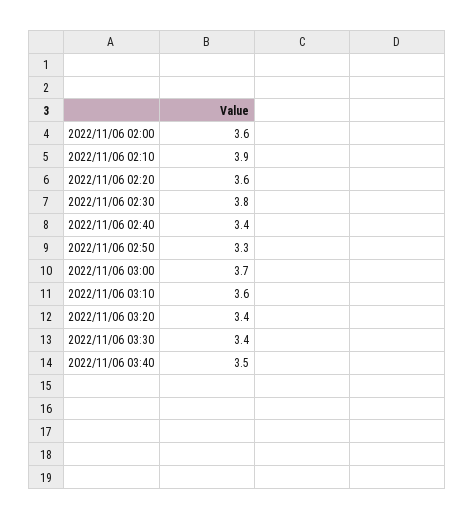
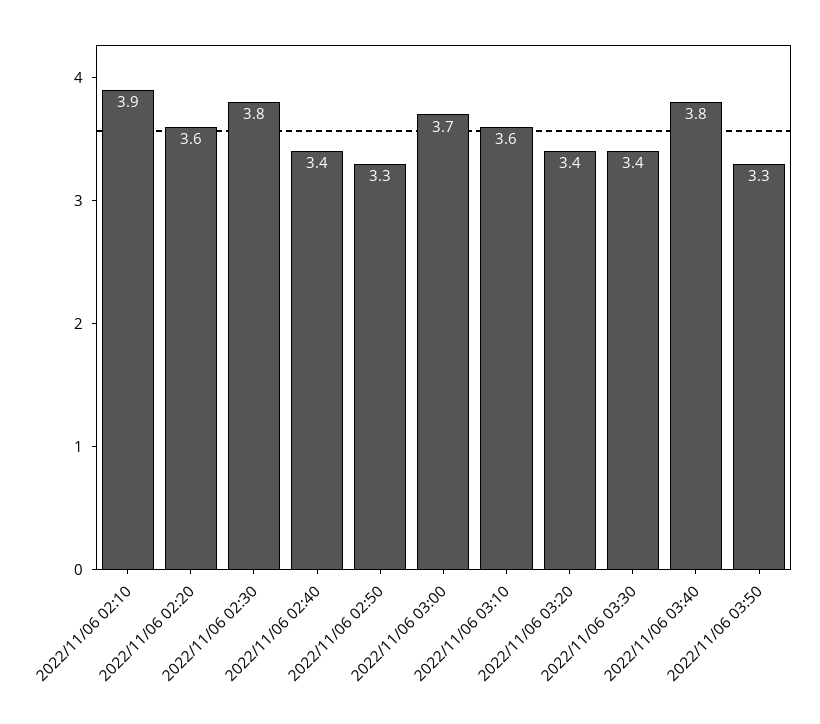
2022/11/06 02:00: 3.6 -> none
2022/11/06 03:40: 3.5 -> 3.8
2022/11/06 03:50: none -> 3.3

